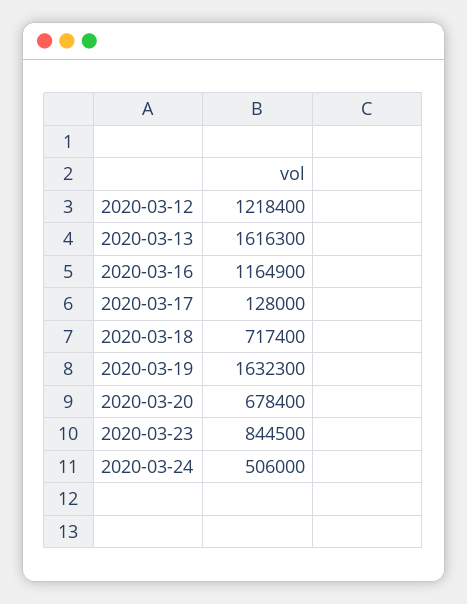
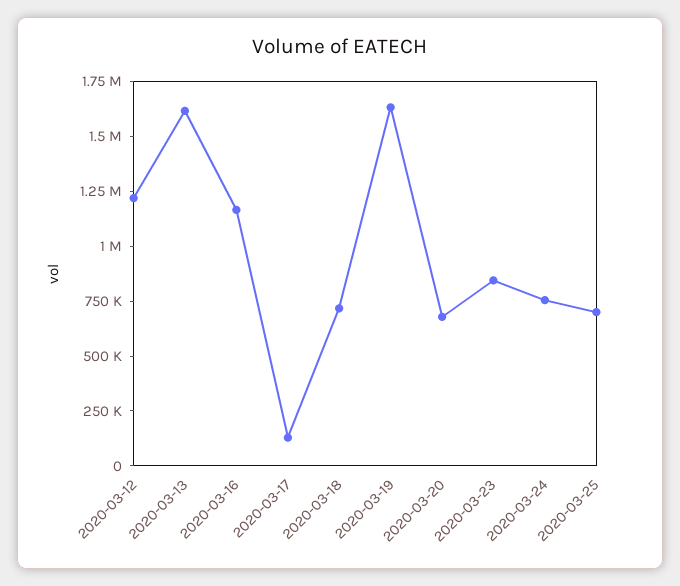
2020-03-24: 506000 -> 750000
2020-03-25: none -> 700000

